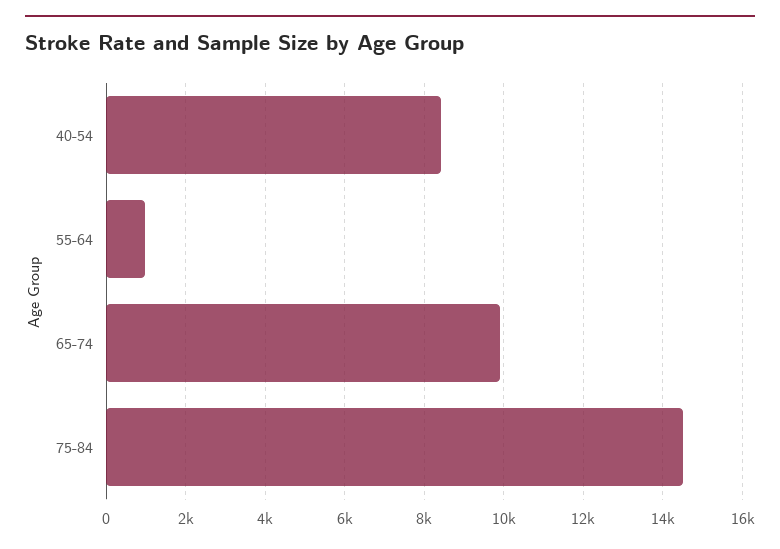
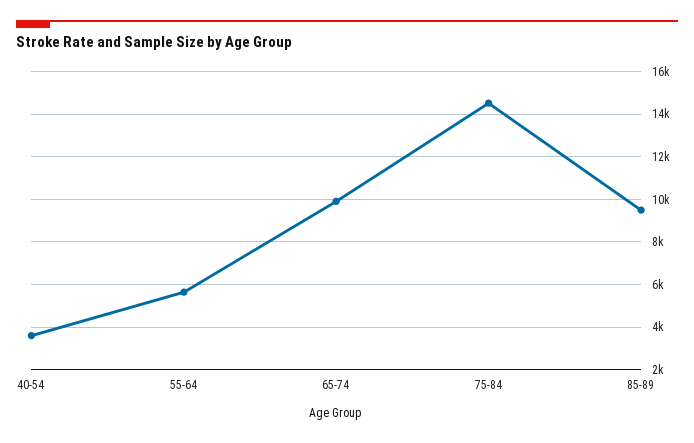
40-54: 8400 -> 3500
55-64: 1000 -> 5500
85-89: none -> 9500

